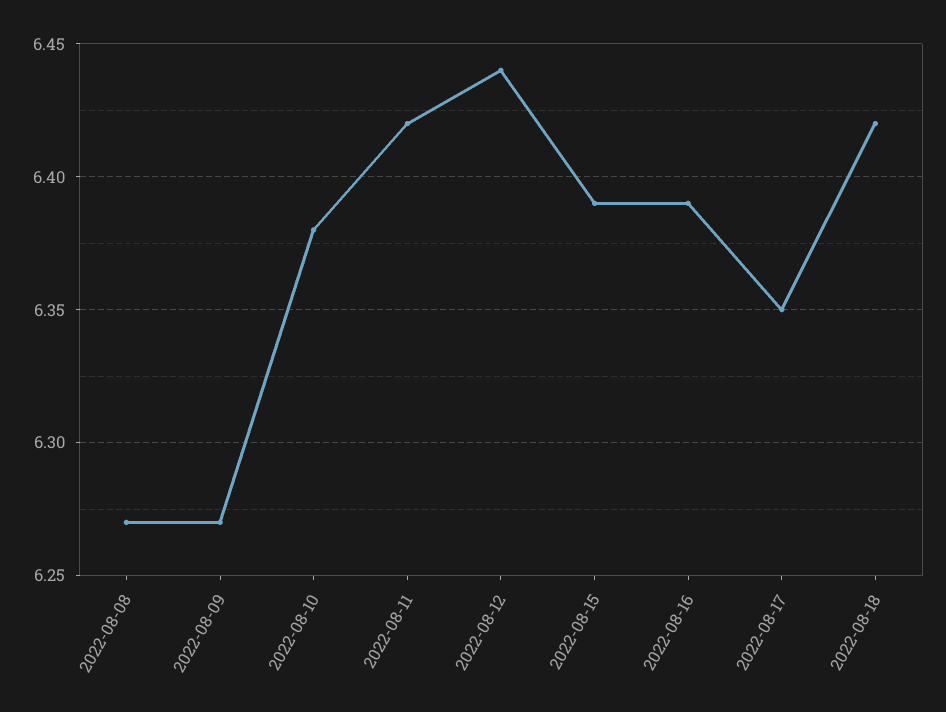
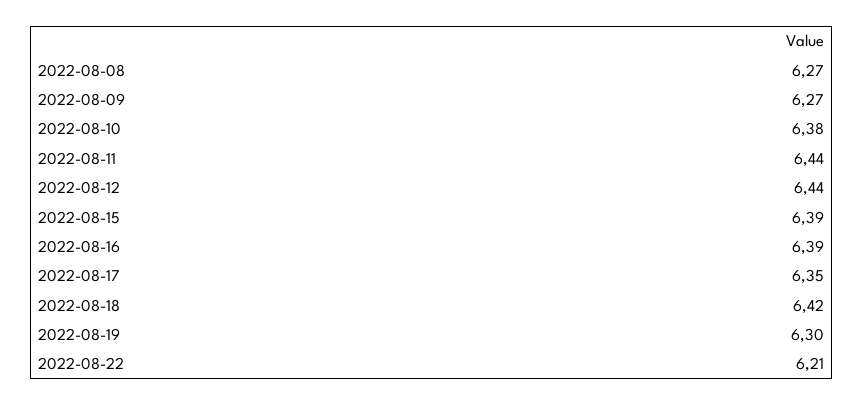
2022-08-11: 6.42 -> 6.44
2022-08-19: none -> 6.3
2022-08-22: none -> 6.21

